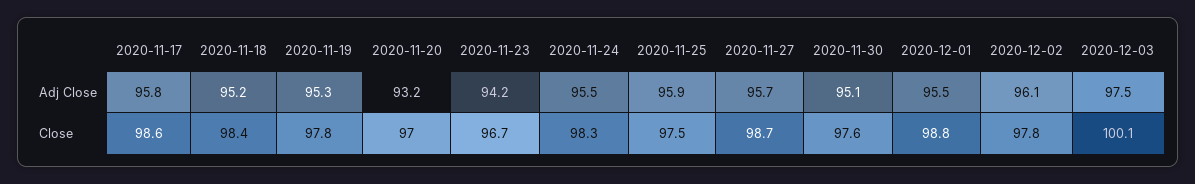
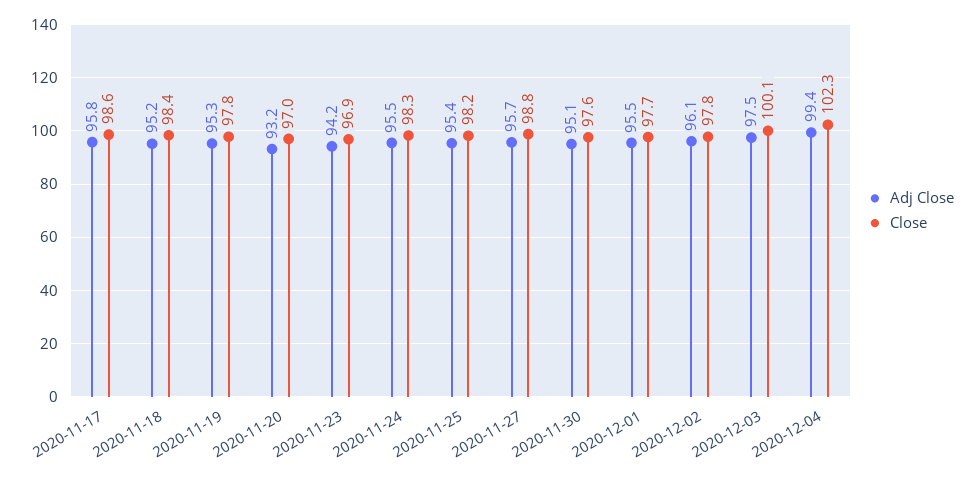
Adj Close, 2020-11-25: 95.9 -> 95.4
Close, 2020-11-23: 96.7 -> 96.9
Close, 2020-11-25: 97.5 -> 98.2
Close, 2020-11-27: 98.7 -> 98.8
Close, 2020-12-01: 98.8 -> 97.7
Adj Close, 2020-12-04: none -> 99.4
Close, 2020-12-04: none -> 102.3

